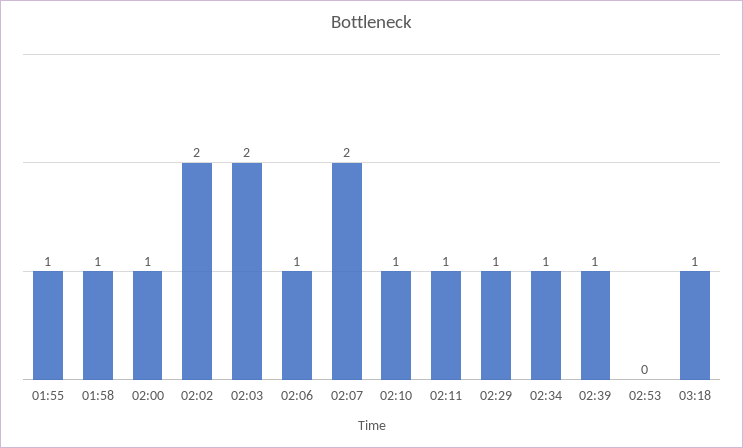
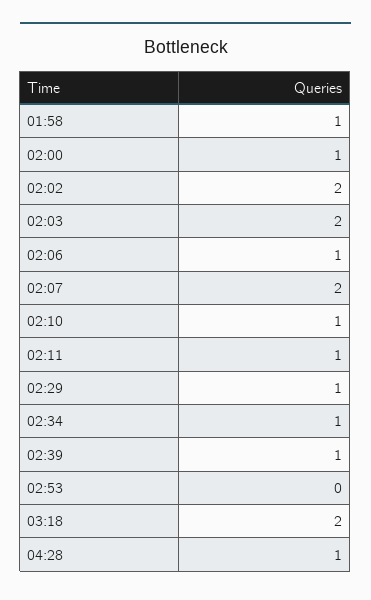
01:55: 1 -> none
03:18: 1 -> 2
04:28: none -> 1

